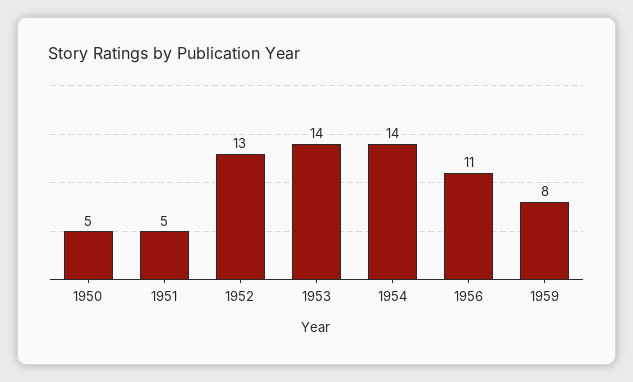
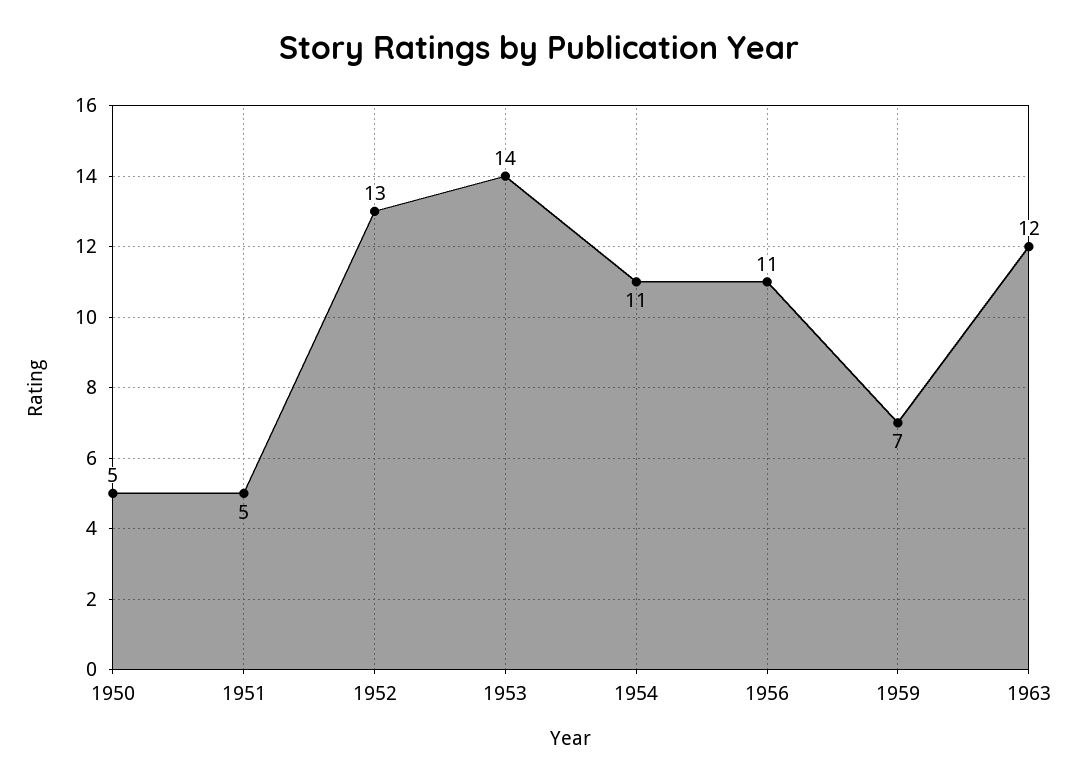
1954: 14 -> 11
1959: 8 -> 7
1963: none -> 12

